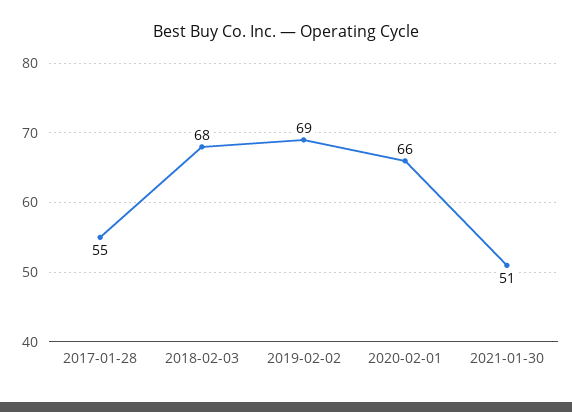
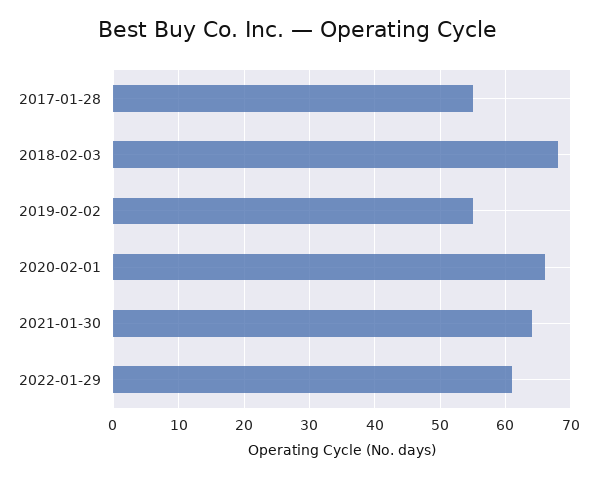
2019-02-02: 69 -> 55
2021-01-30: 51 -> 64
2022-01-29: none -> 61

